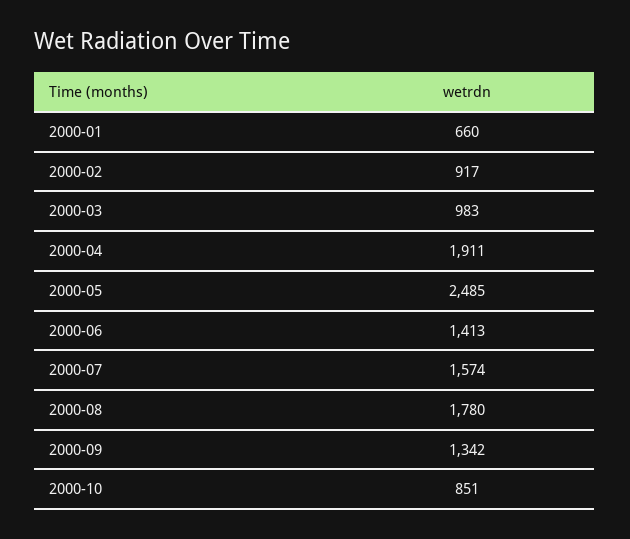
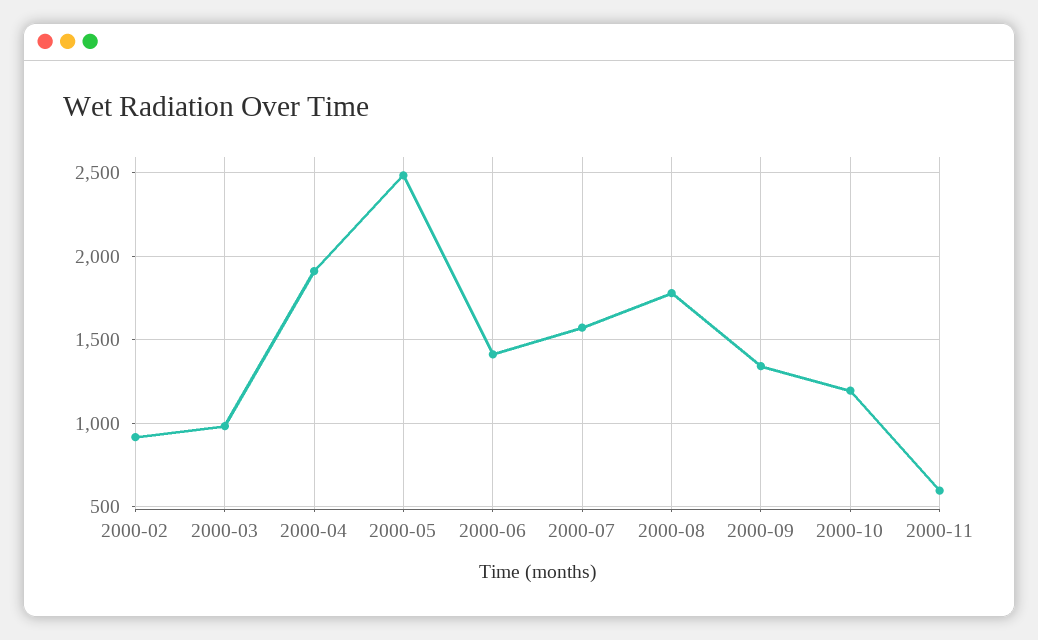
2000-01: 660 -> none
2000-10: 851 -> 1200
2000-11: none -> 600

